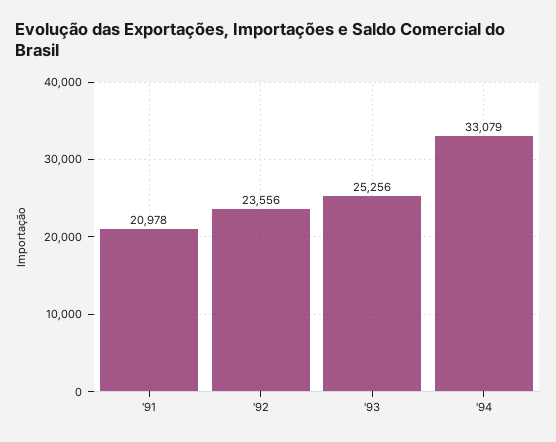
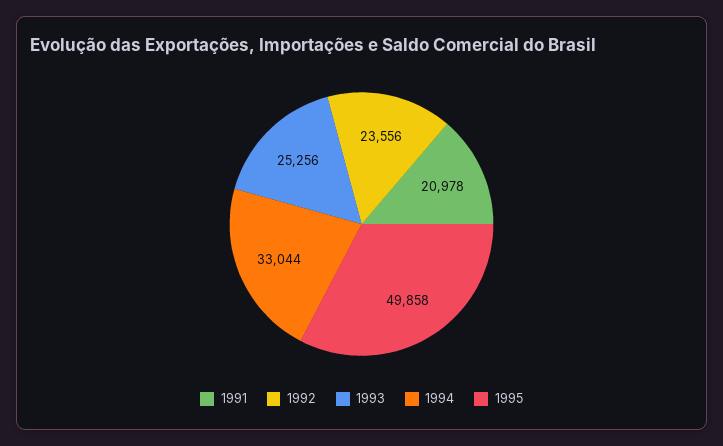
'94: 33079 -> 33044
1995: none -> 49858

